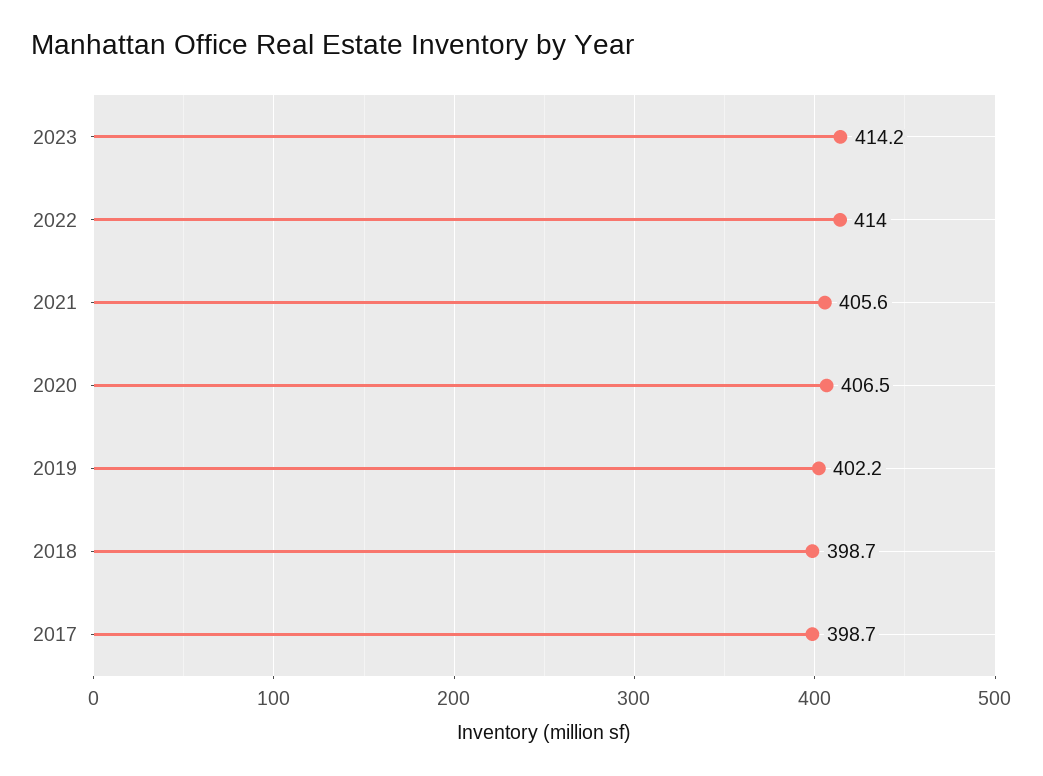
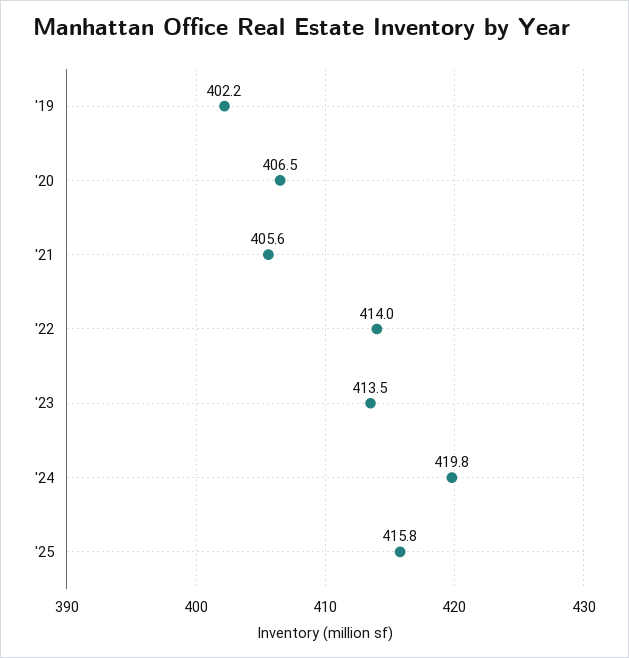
2023: 414.2 -> 413.5
2018: 398.7 -> none
2017: 398.7 -> none
'24: none -> 419.8
'25: none -> 415.8

